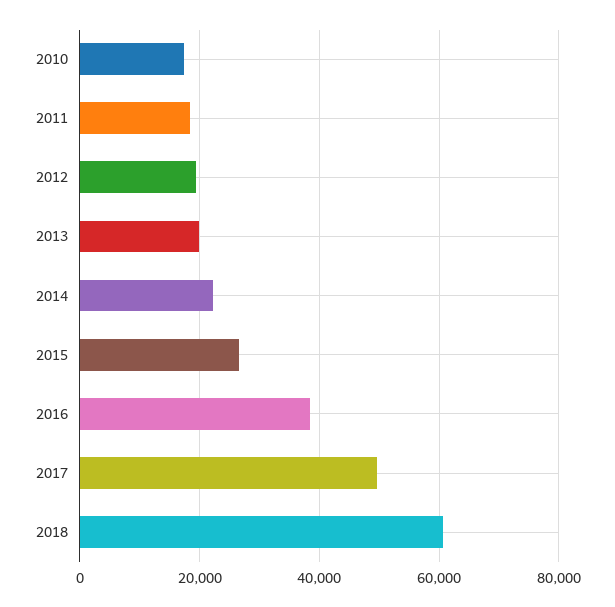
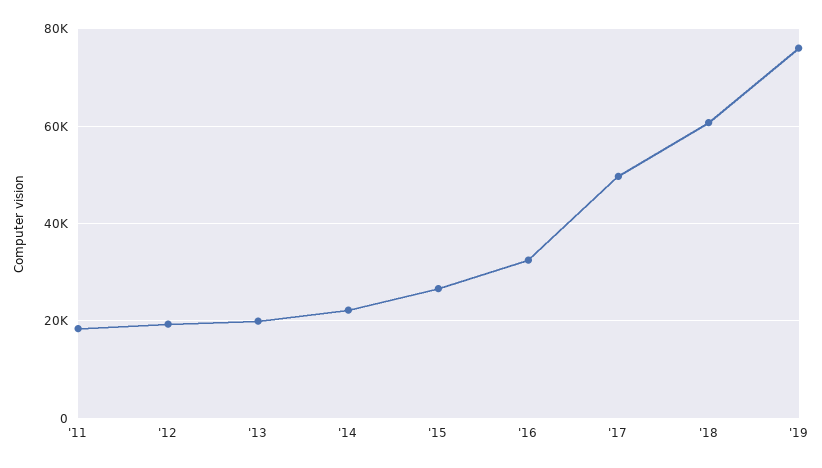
2010: 18000 -> none
2016: 38000 -> 32000
'19: none -> 76000

